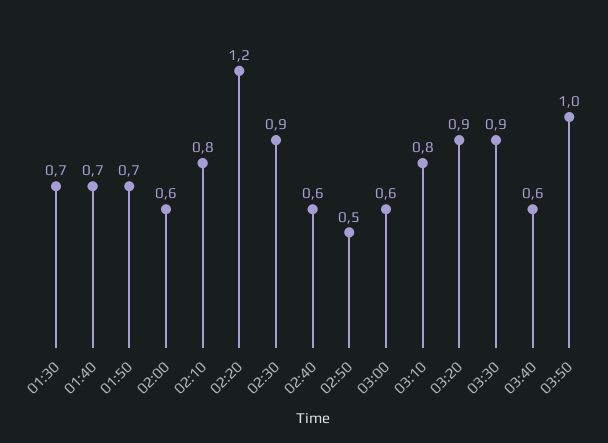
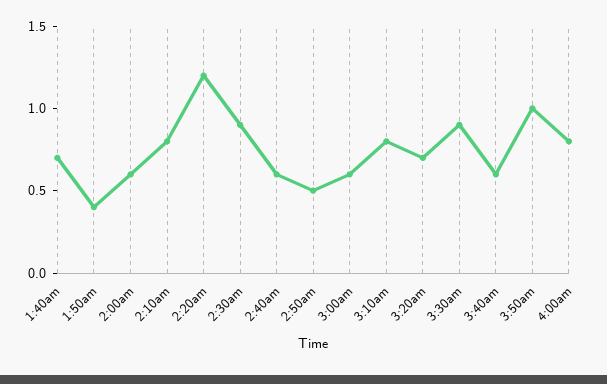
01:30: 0.7 -> none
01:50: 0.7 -> 0.4
03:20: 0.9 -> 0.7
4:00am: none -> 0.8

